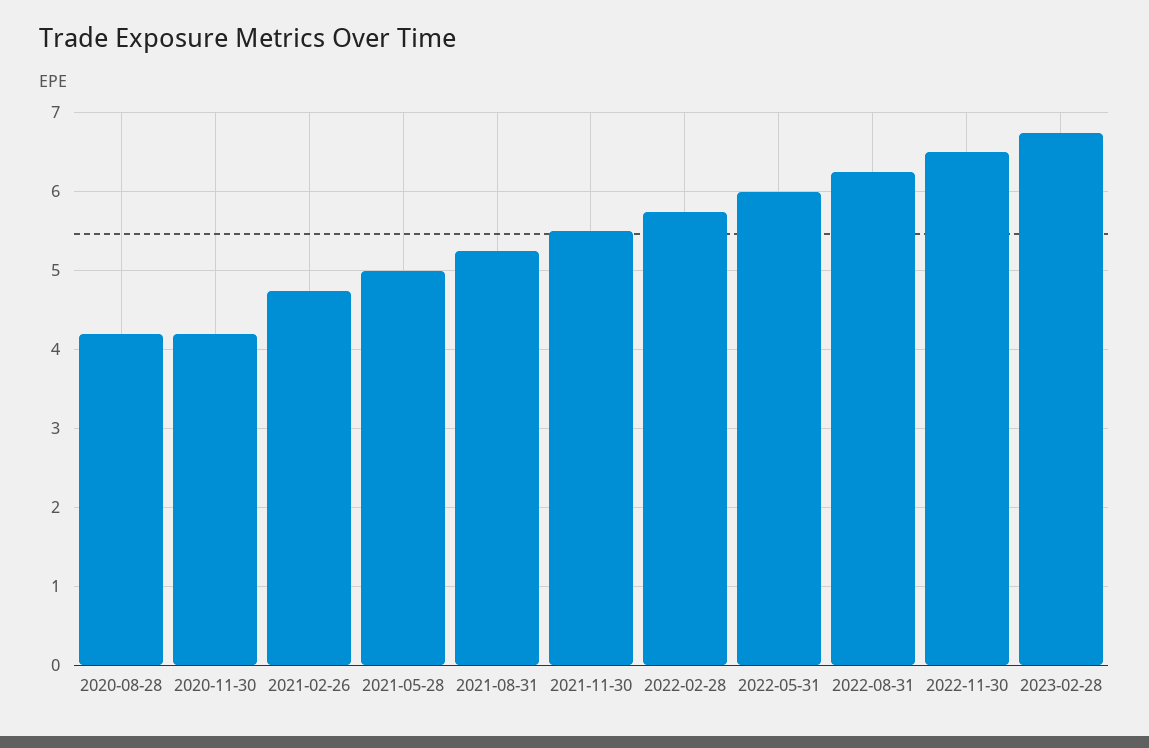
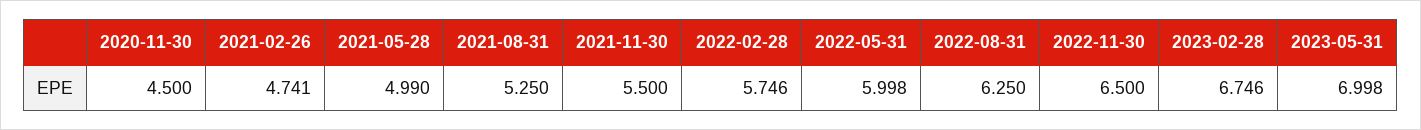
2020-08-28: 4.2 -> none
2020-11-30: 4.2 -> 4.5
2023-05-31: none -> 6.998

